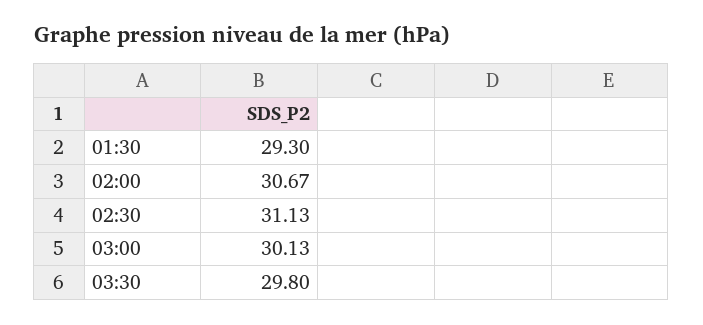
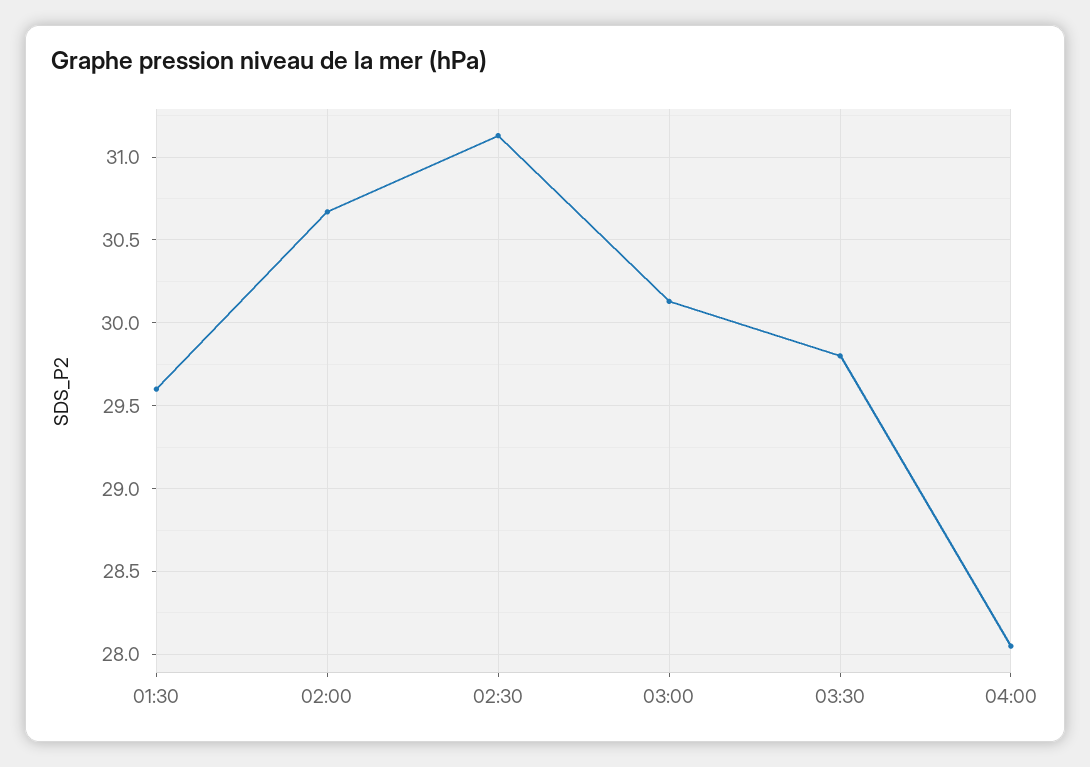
01:30: 29.3 -> 29.6
04:00: none -> 28.05

